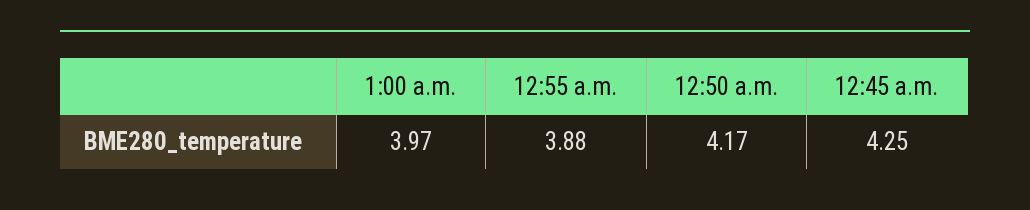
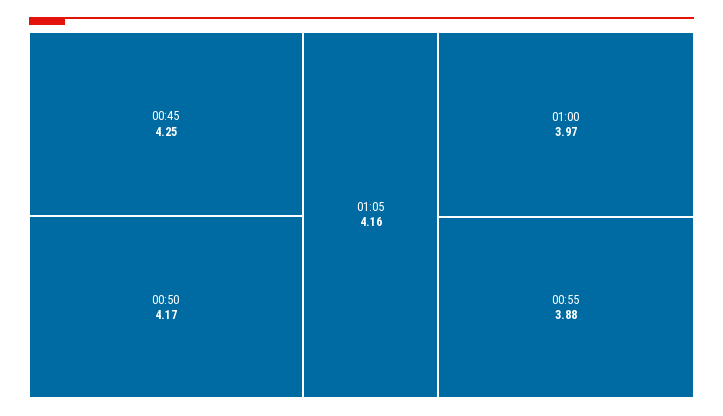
01:05: none -> 4.16

